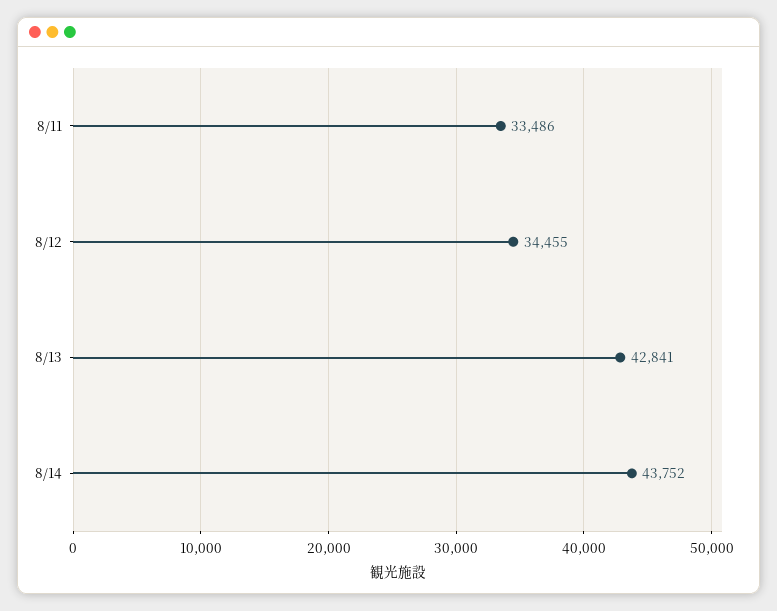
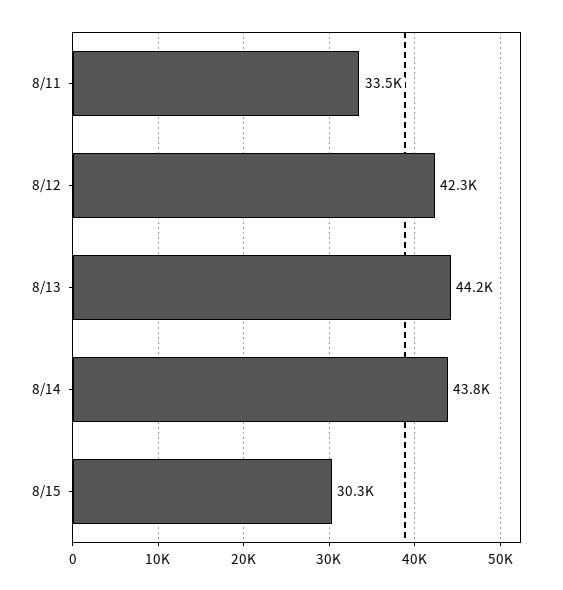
8/12: 34455 -> 42300
8/13: 42841 -> 44200
8/15: none -> 30300

